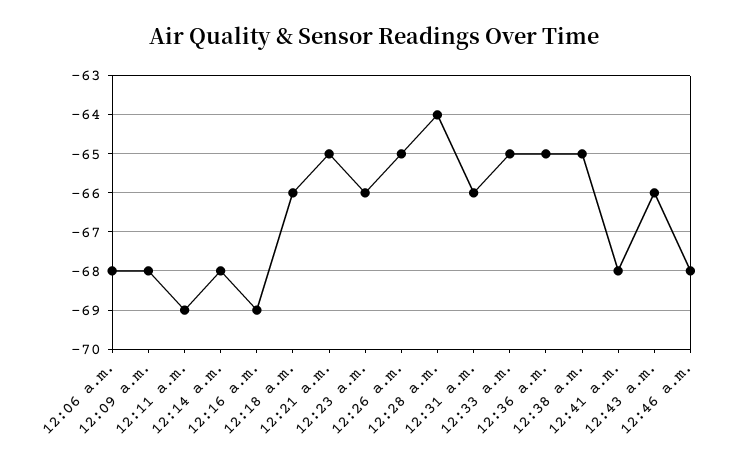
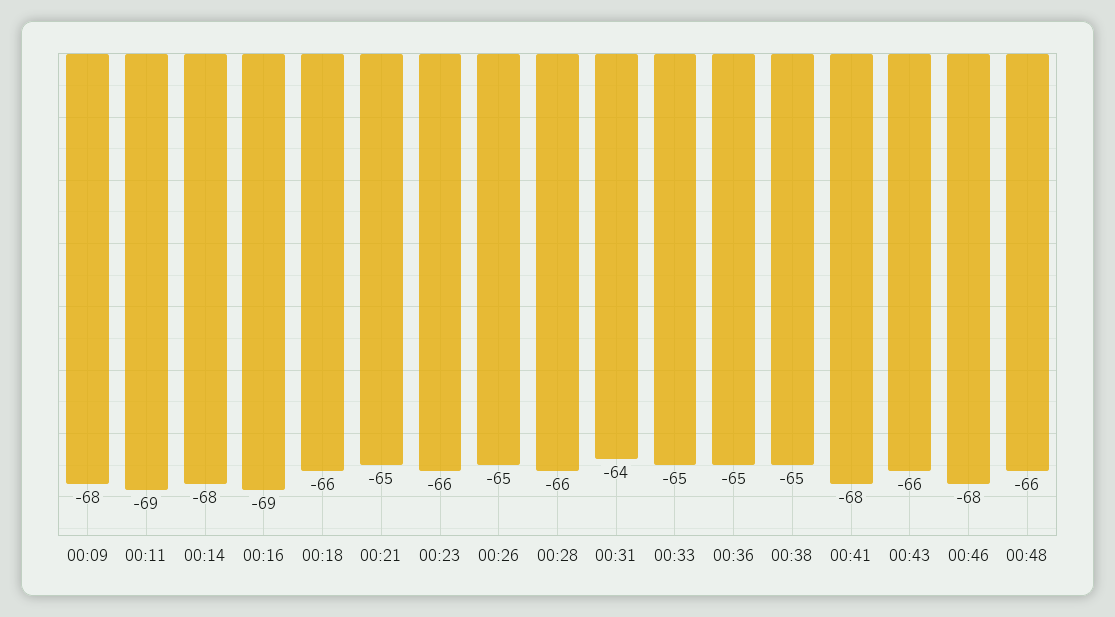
12:06 a.m.: -68 -> none
12:28 a.m.: -64 -> -66
12:31 a.m.: -66 -> -64
00:48: none -> -66

